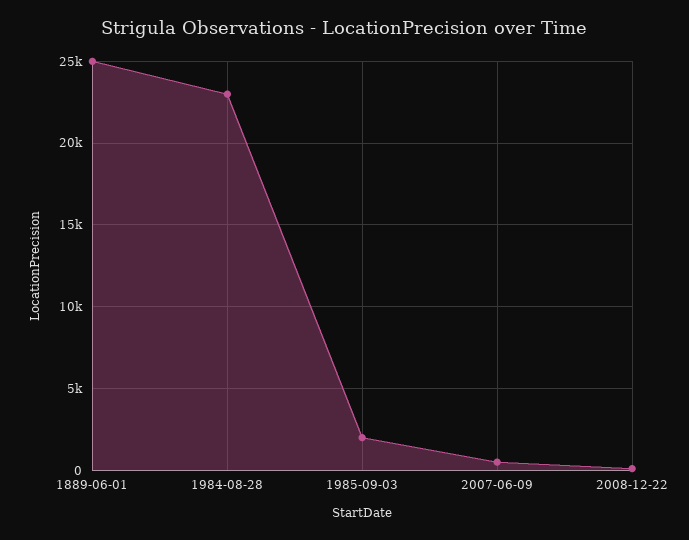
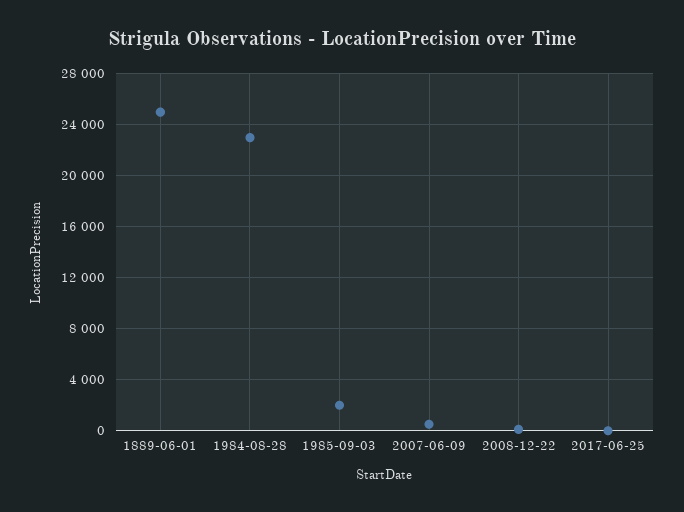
2017-06-25: none -> 0

